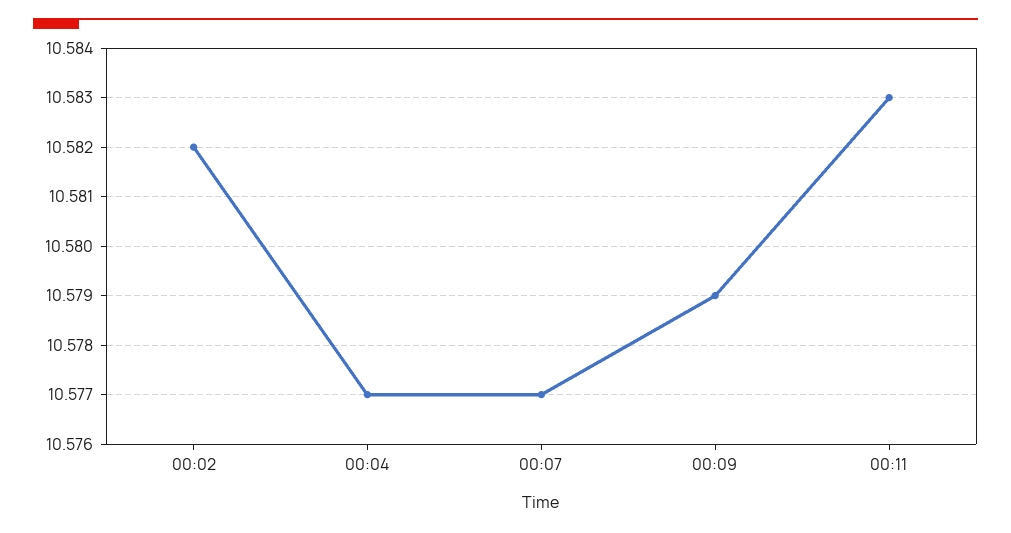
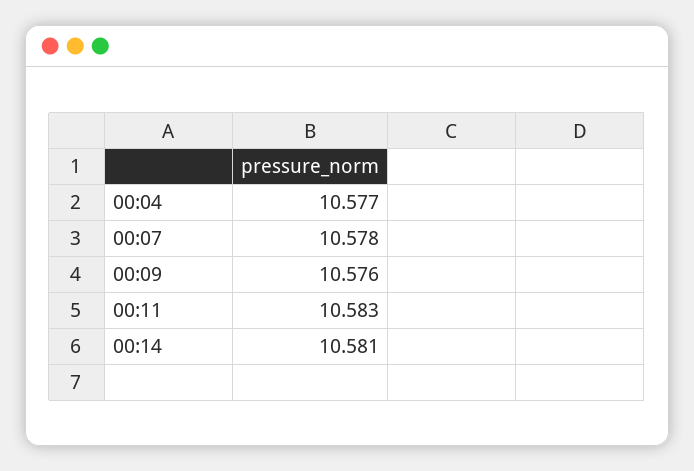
00:02: 10.582 -> none
00:07: 10.577 -> 10.578
00:09: 10.579 -> 10.576
00:14: none -> 10.581

